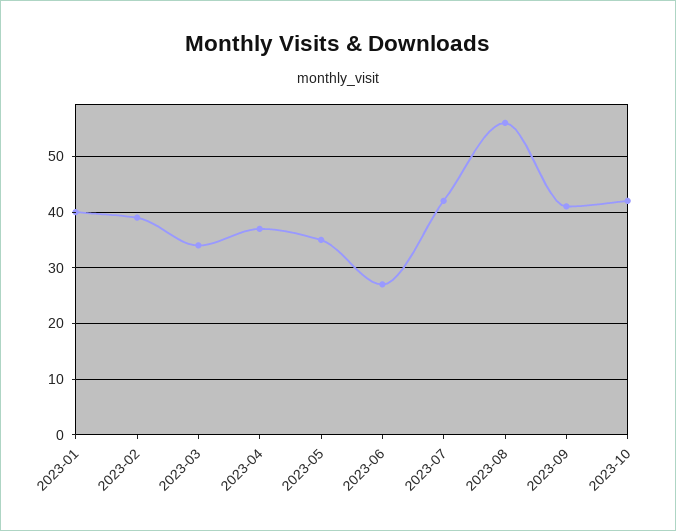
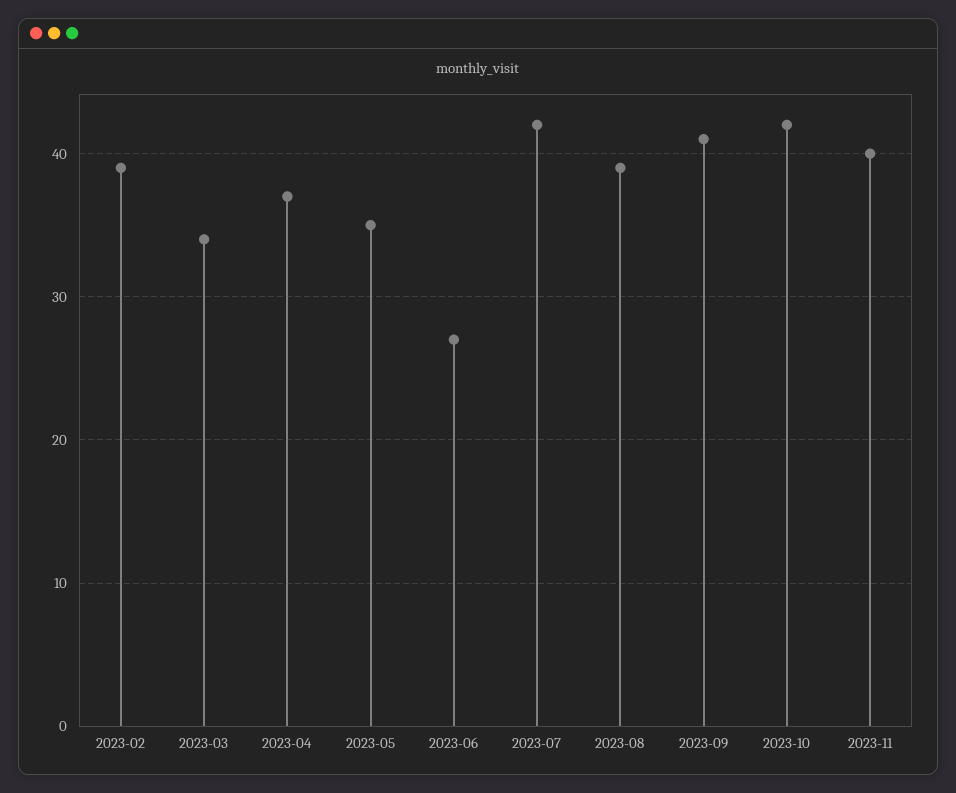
2023-01: 40 -> none
2023-08: 55 -> 39
2023-11: none -> 40

